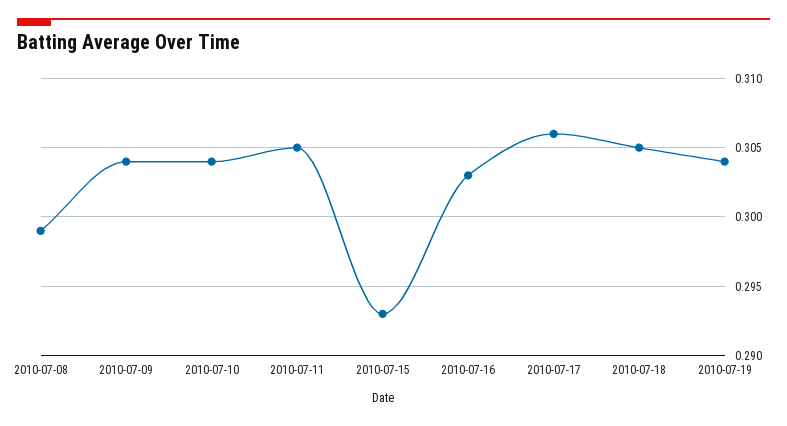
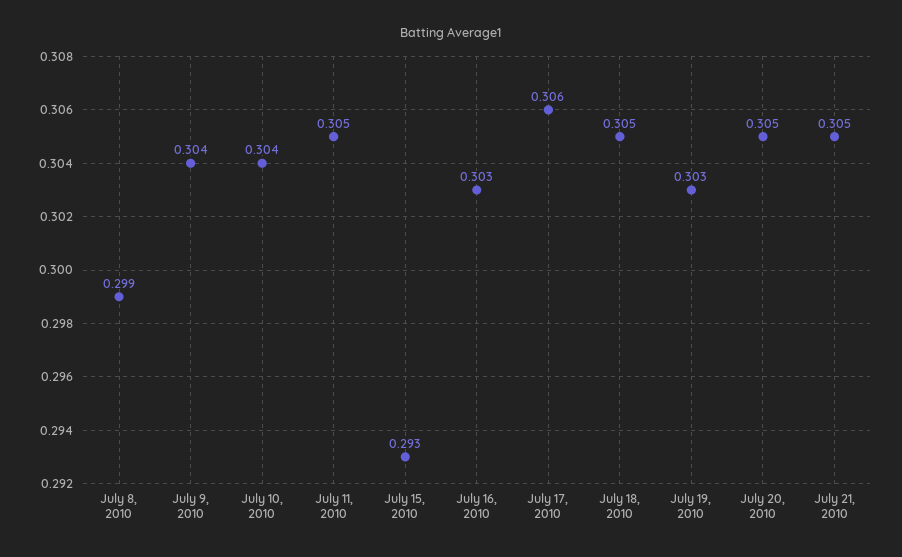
2010-07-19: 0.304 -> 0.303
July 20, 2010: none -> 0.305
July 21, 2010: none -> 0.305

